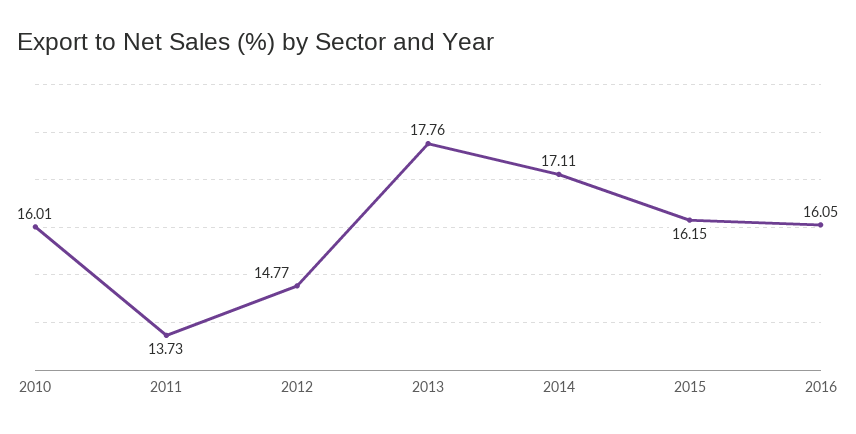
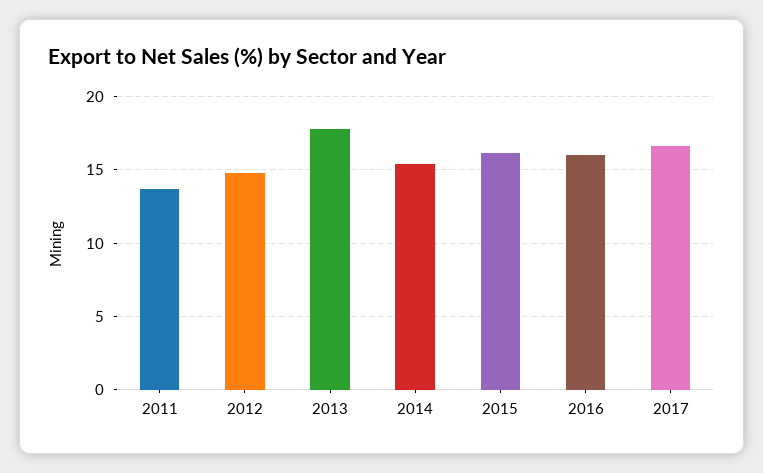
2010: 16.01 -> none
2014: 17.11 -> 15.5
2017: none -> 16.5

